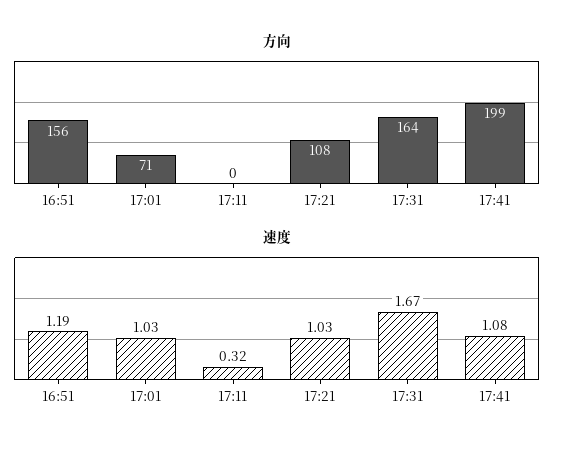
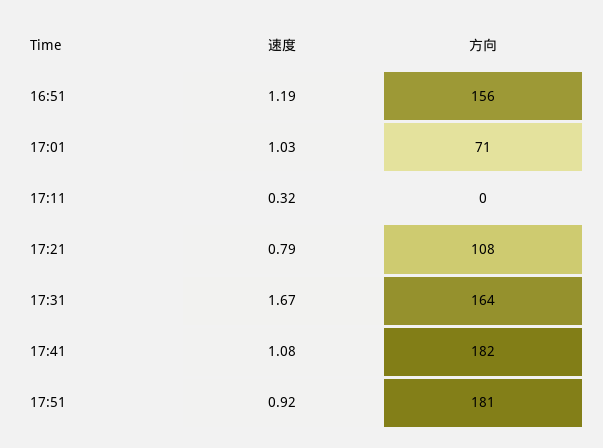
方向, 17:41: 199 -> 182
速度, 17:21: 1.03 -> 0.79
速度, 17:51: none -> 0.92
方向, 17:51: none -> 181

